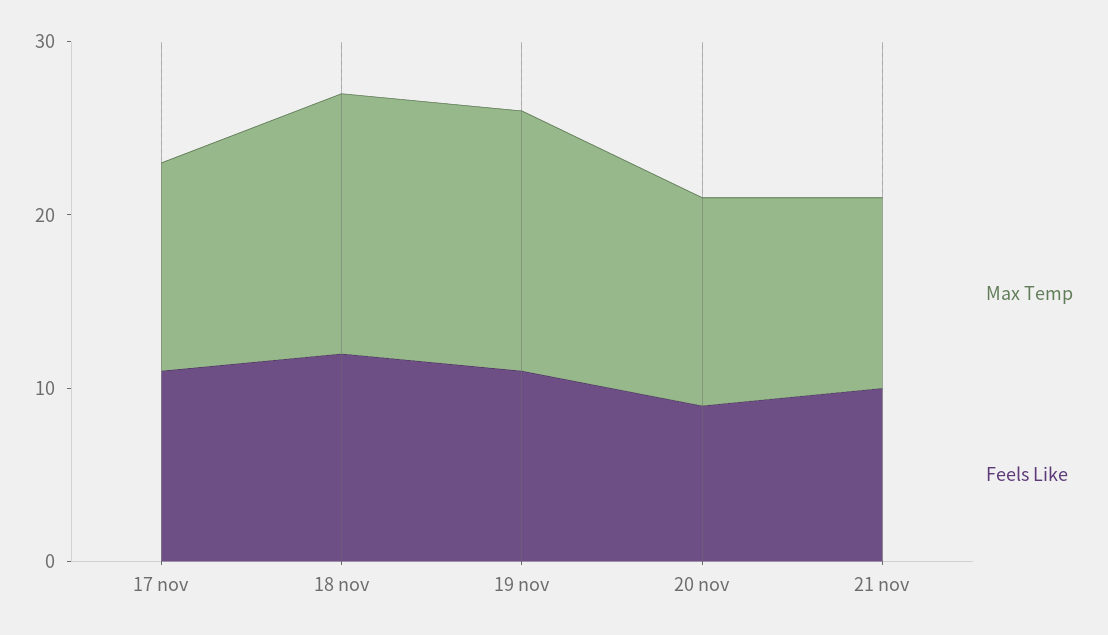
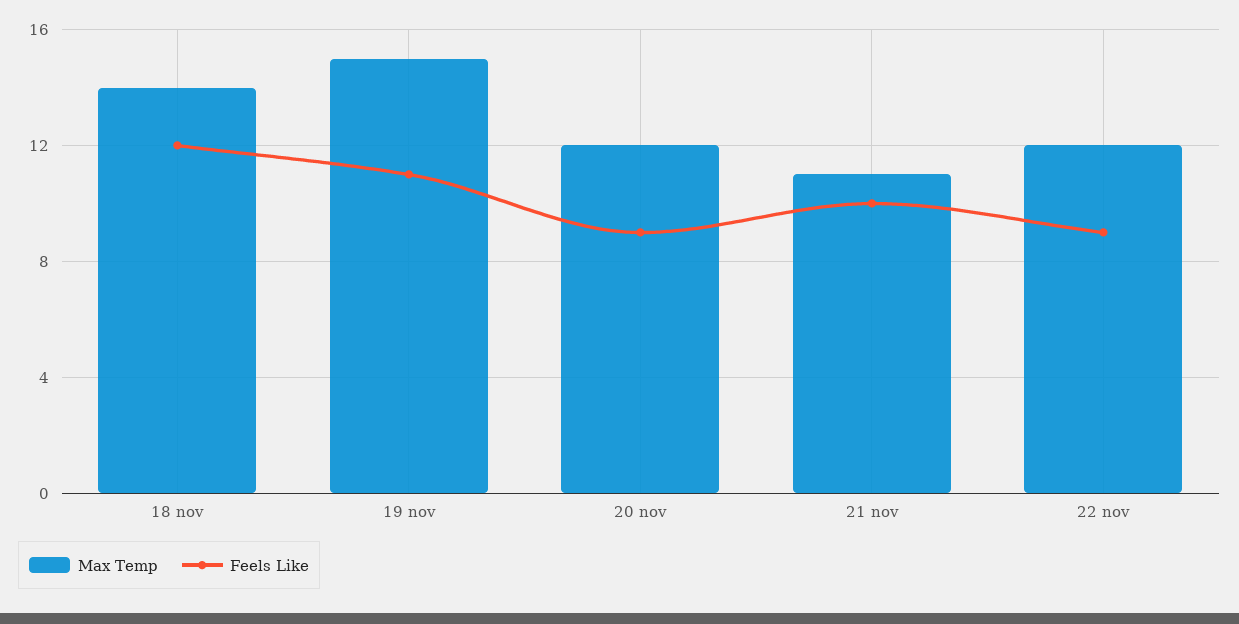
Max Temp, 17 nov: 12 -> none
Feels Like, 17 nov: 11 -> none
Max Temp, 18 nov: 15 -> 14
Max Temp, 22 nov: none -> 12
Feels Like, 22 nov: none -> 9

